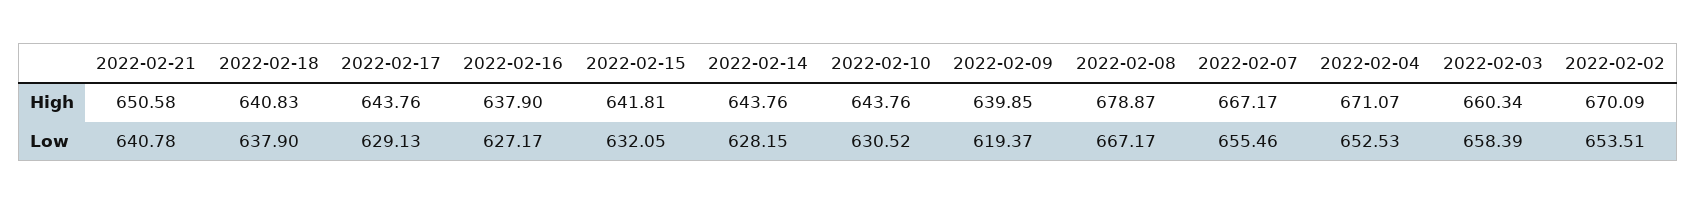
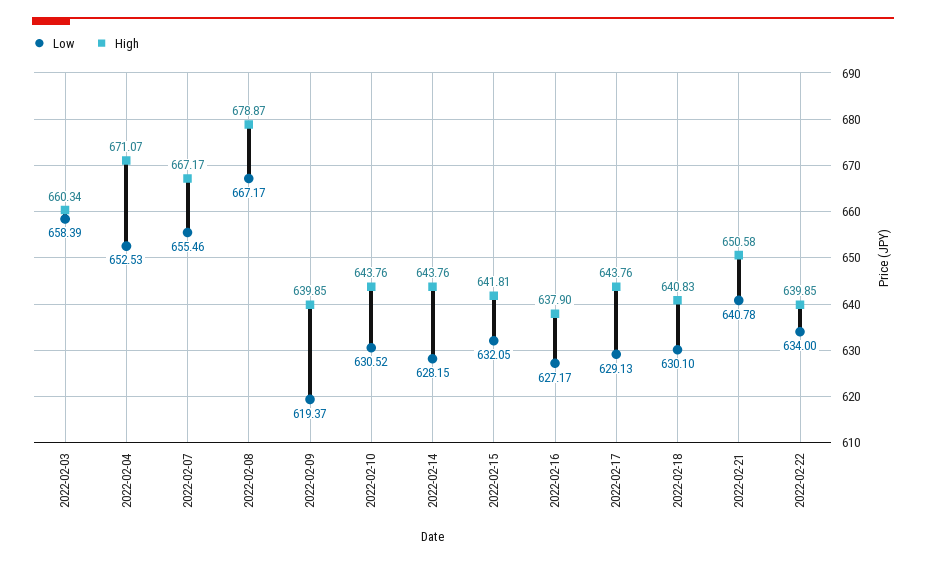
High, 2022-02-02: 670.09 -> none
Low, 2022-02-18: 637.9 -> 630.1
Low, 2022-02-02: 653.51 -> none
Low, 2022-02-22: none -> 634
High, 2022-02-22: none -> 639.85

